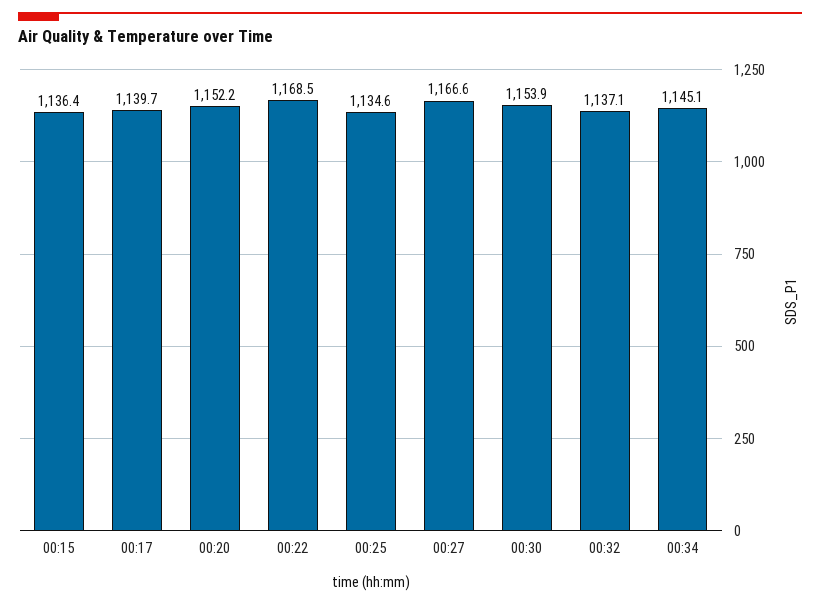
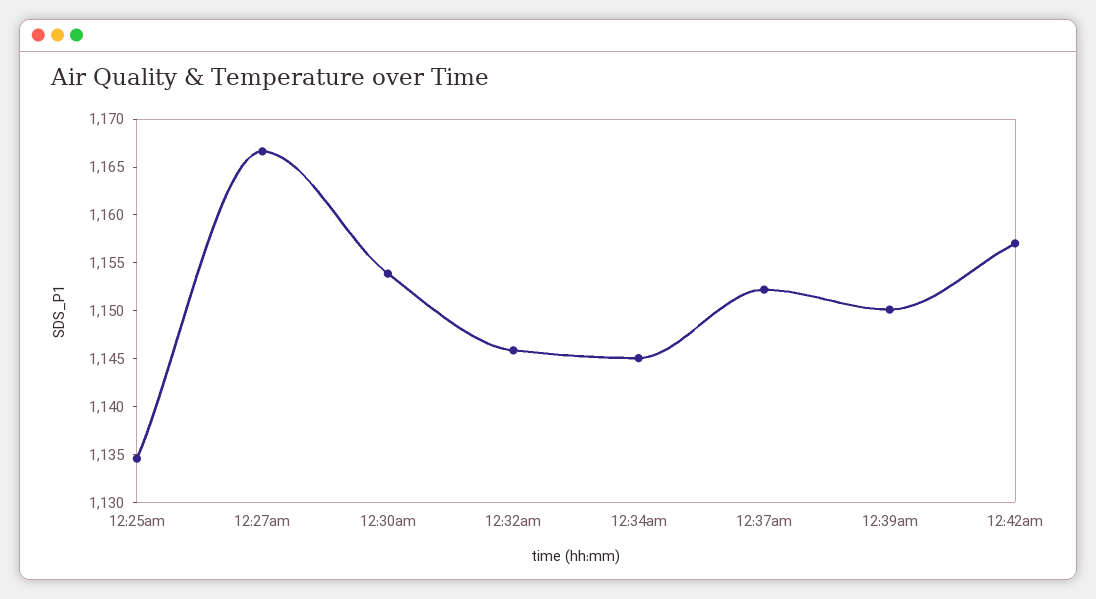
00:15: 1136.4 -> none
00:17: 1139.7 -> none
00:20: 1152.2 -> none
00:22: 1168.5 -> none
00:32: 1137.1 -> 1146
12:37am: none -> 1152
12:39am: none -> 1150
12:42am: none -> 1157

